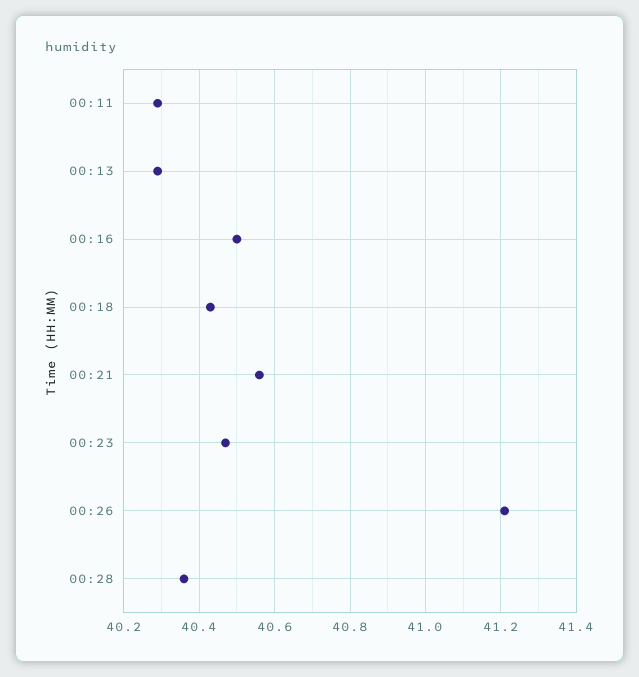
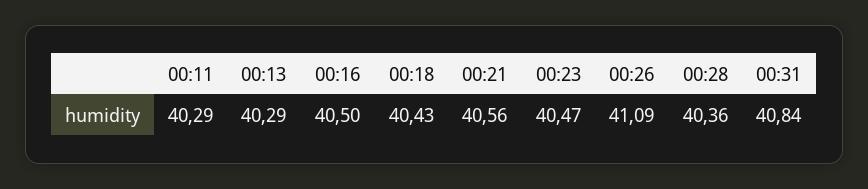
00:26: 41.2 -> 41.09
00:31: none -> 40.84

